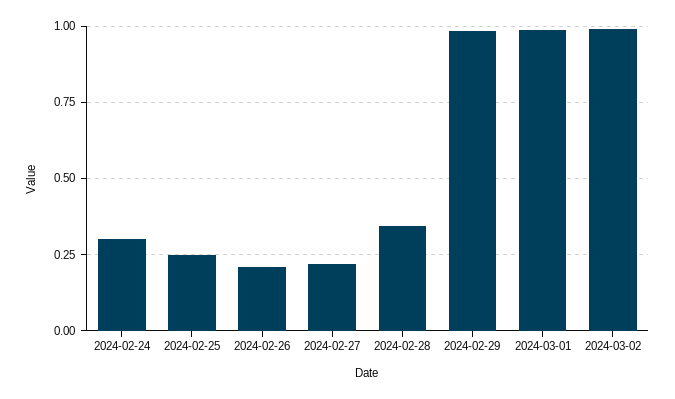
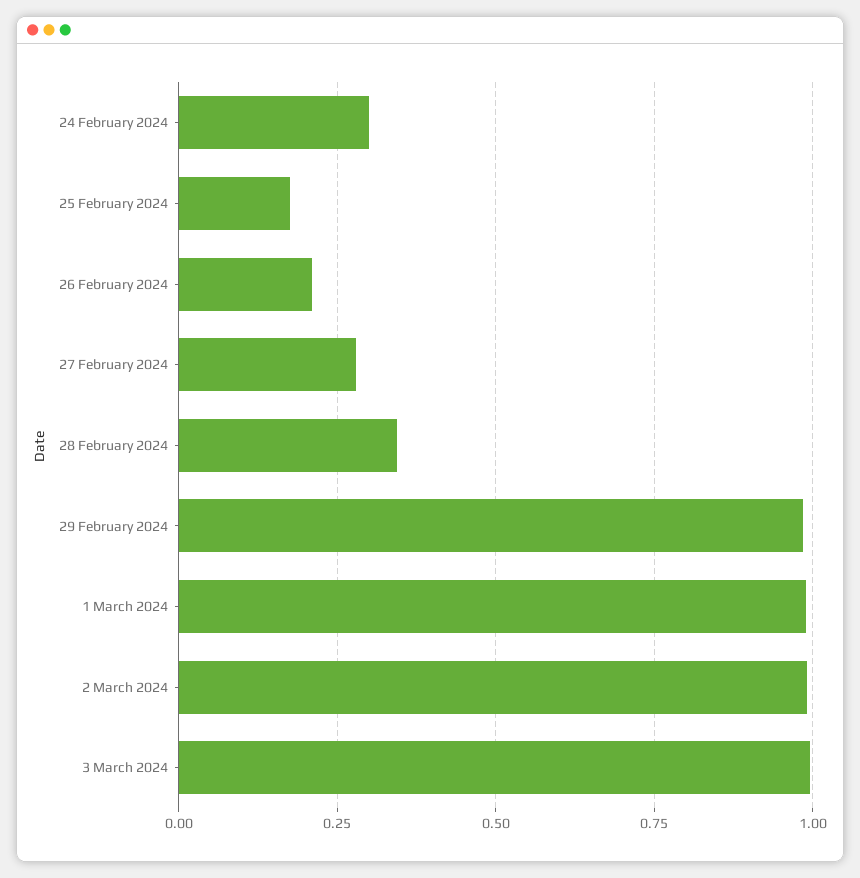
2024-02-25: 0.25 -> 0.175
2024-02-27: 0.225 -> 0.275
3 March 2024: none -> 1

